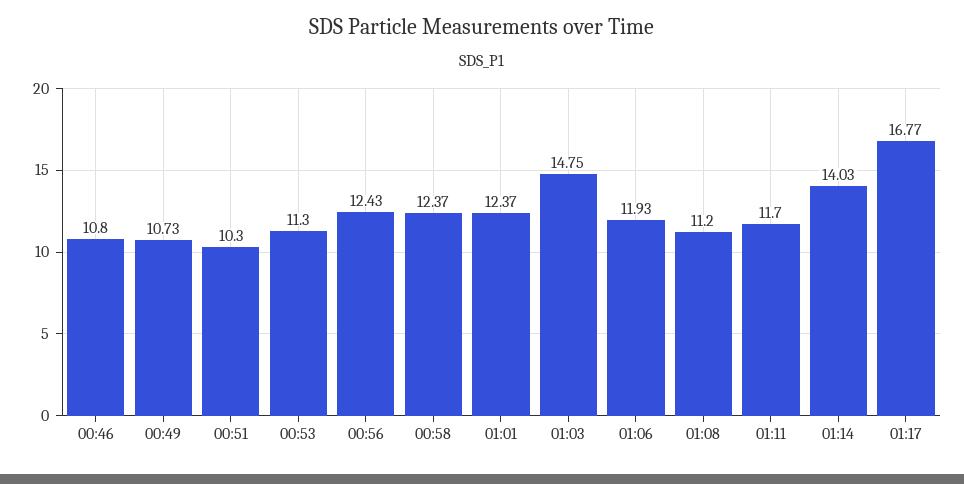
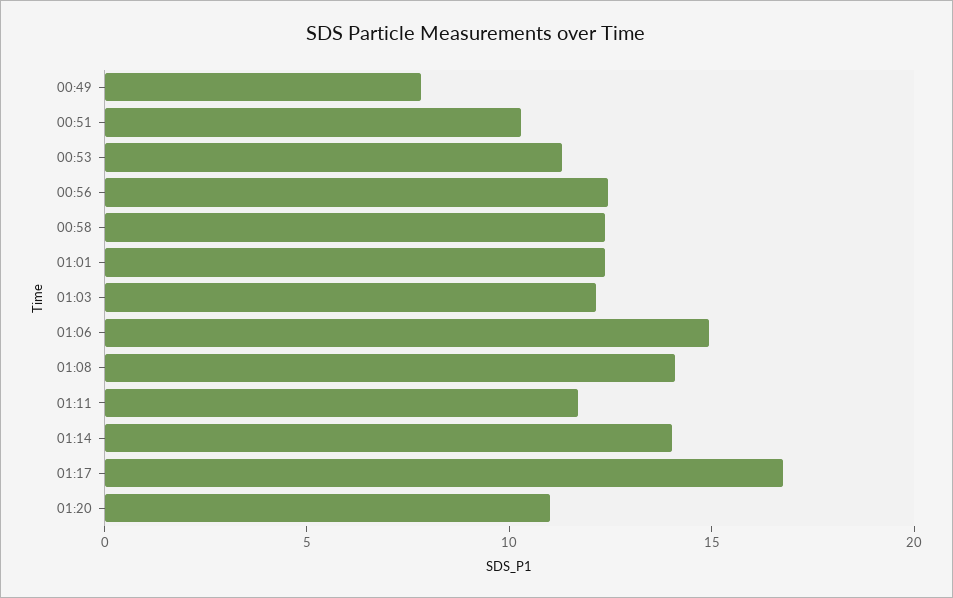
00:46: 10.8 -> none
00:49: 10.73 -> 8
01:03: 14.75 -> 12
01:06: 11.93 -> 15
01:08: 11.2 -> 14
01:20: none -> 11

